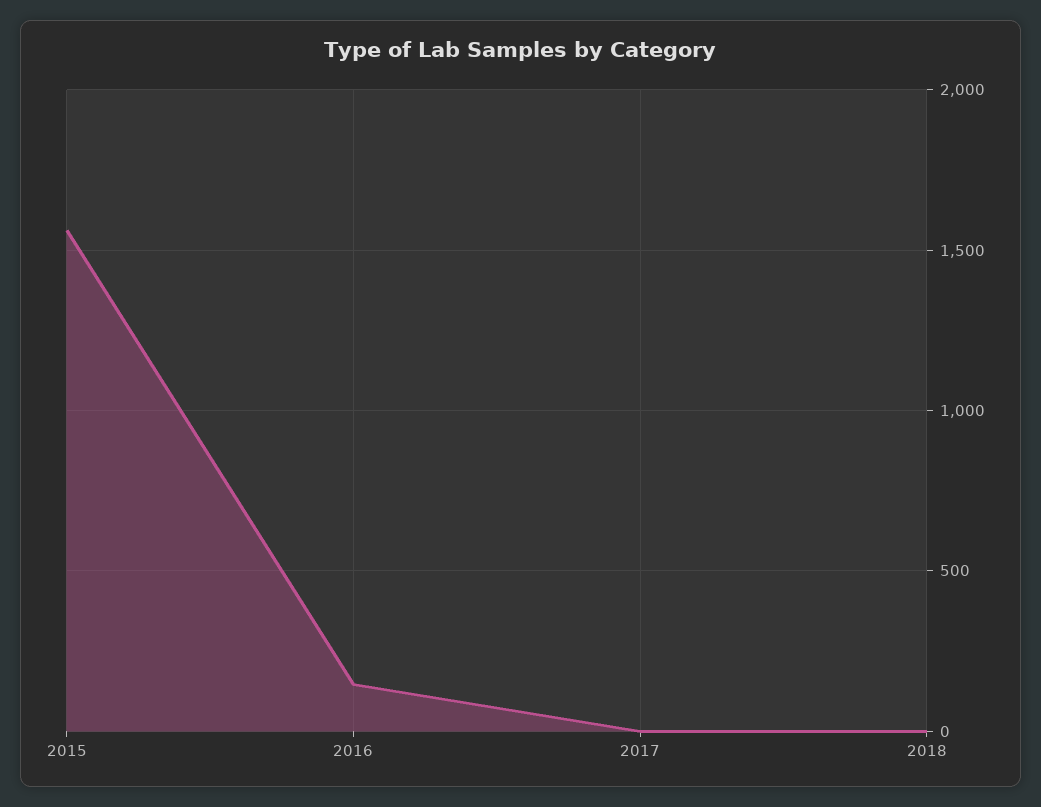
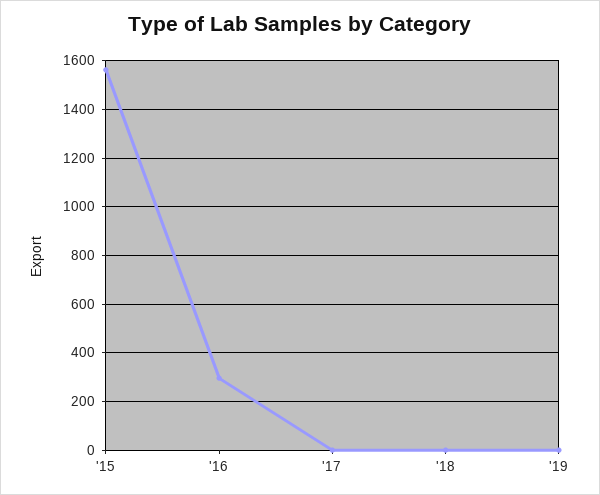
2016: 150 -> 300
'19: none -> 0

